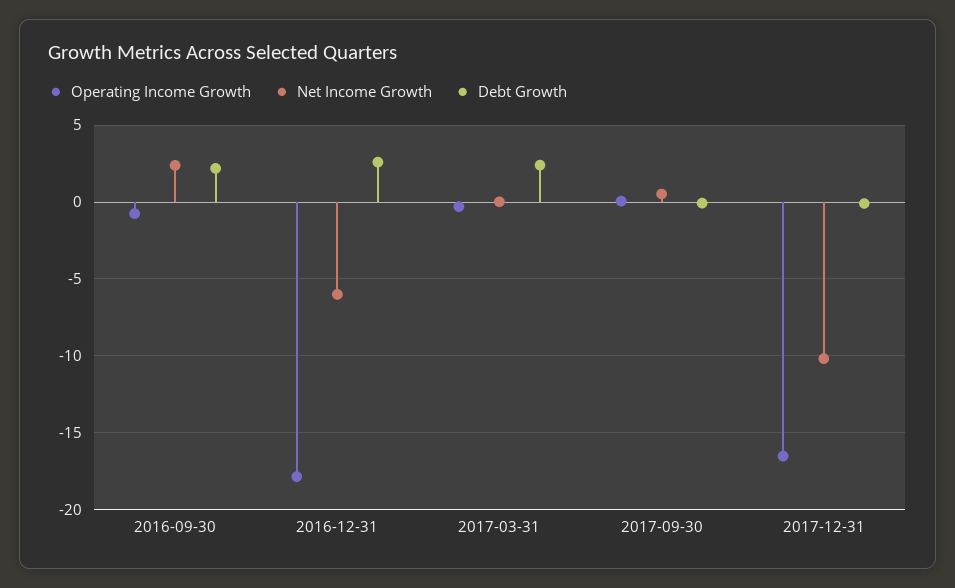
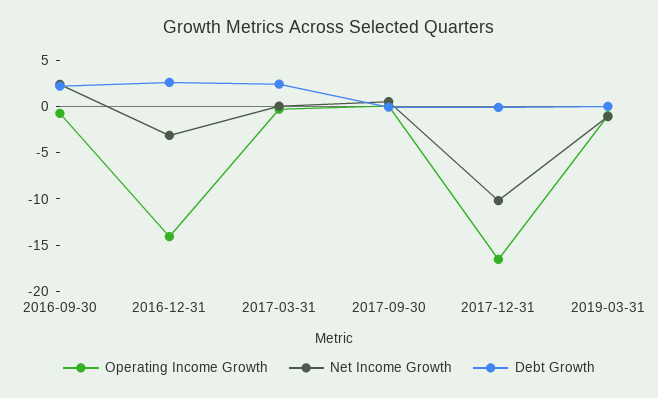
Operating Income Growth, 2016-12-31: -18 -> -14
Net Income Growth, 2016-12-31: -6 -> -3
Operating Income Growth, 2019-03-31: none -> -1
Net Income Growth, 2019-03-31: none -> -1
Debt Growth, 2019-03-31: none -> 0

